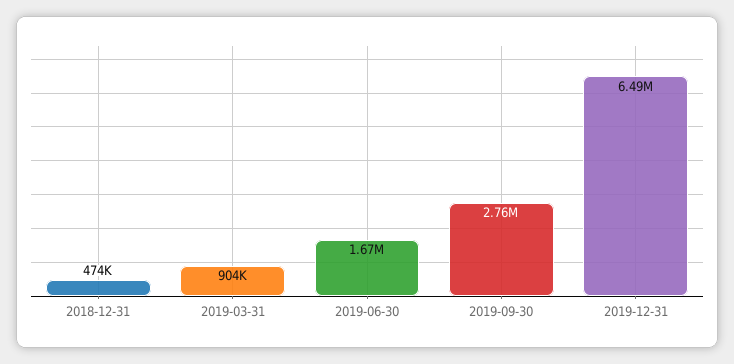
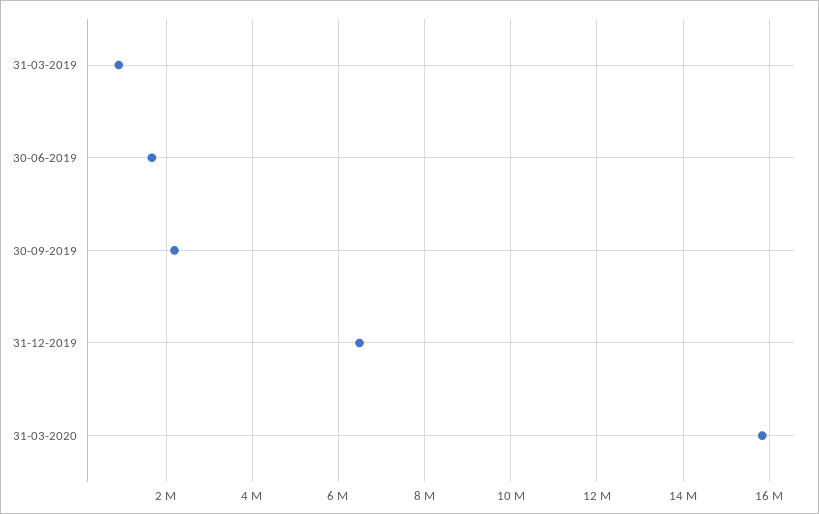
2018-12-31: 474000 -> none
2019-09-30: 2760000 -> 2200000
31-03-2020: none -> 15800000

